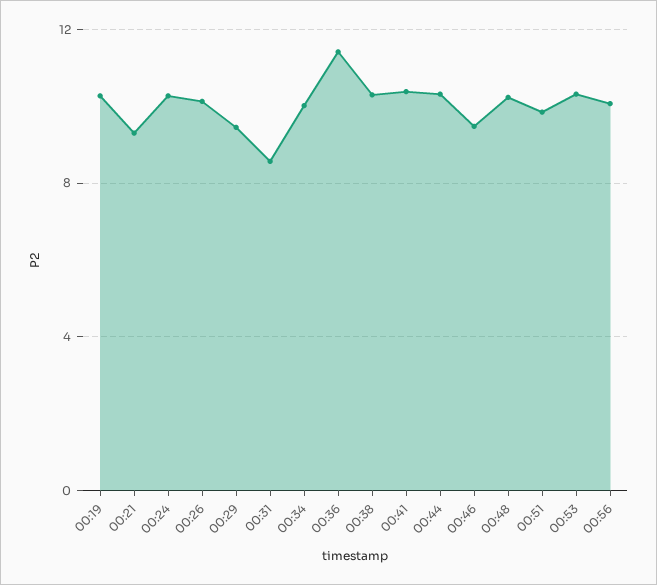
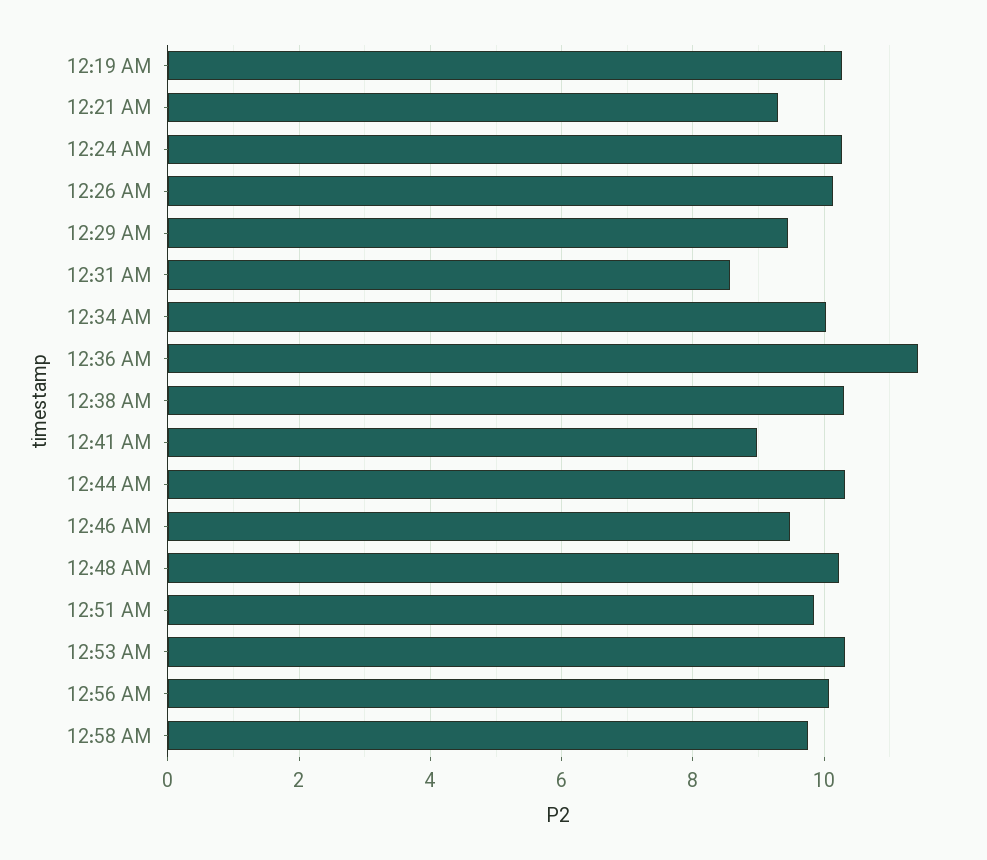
00:41: 10.5 -> 9
12:58 AM: none -> 9.8

